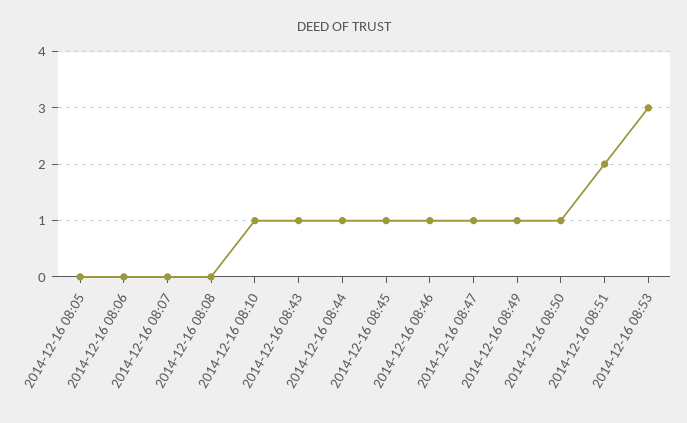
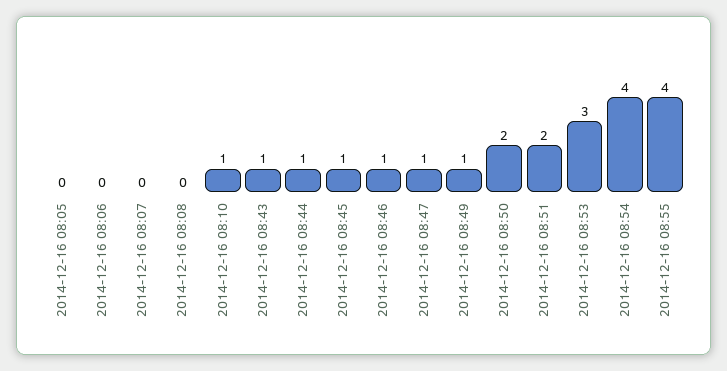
2014-12-16 08:50: 1 -> 2
2014-12-16 08:54: none -> 4
2014-12-16 08:55: none -> 4

